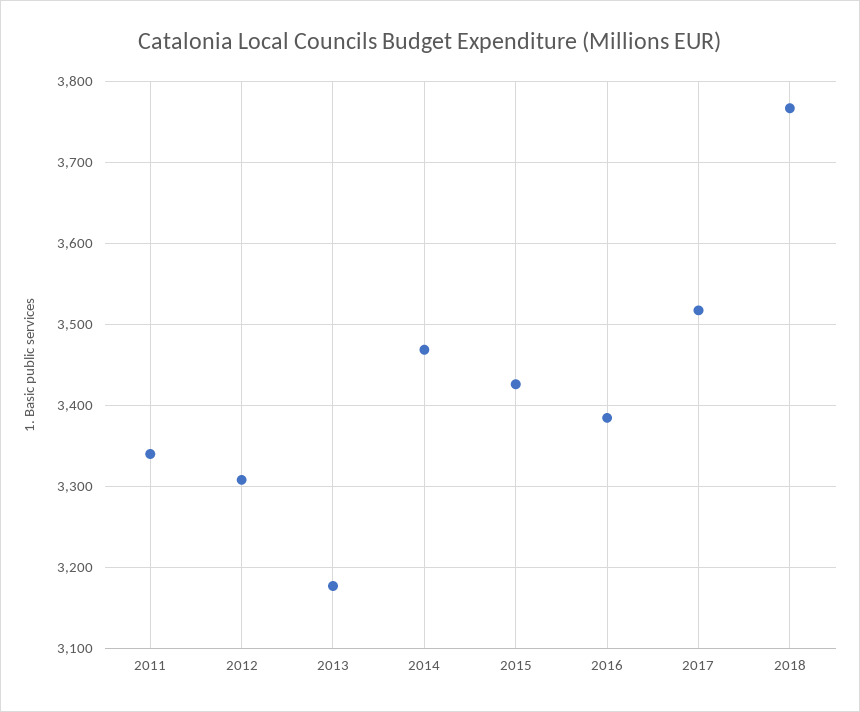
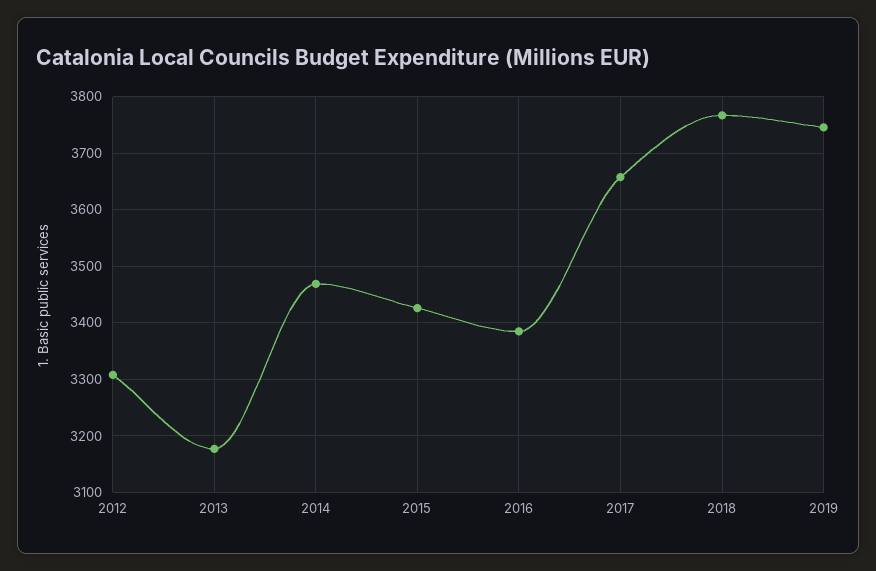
2011: 3340 -> none
2017: 3520 -> 3660
2019: none -> 3740

